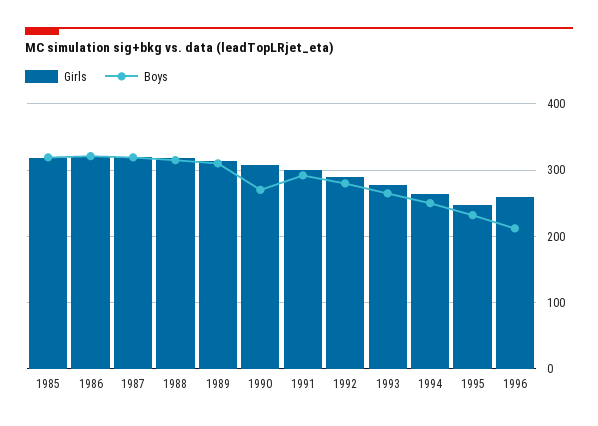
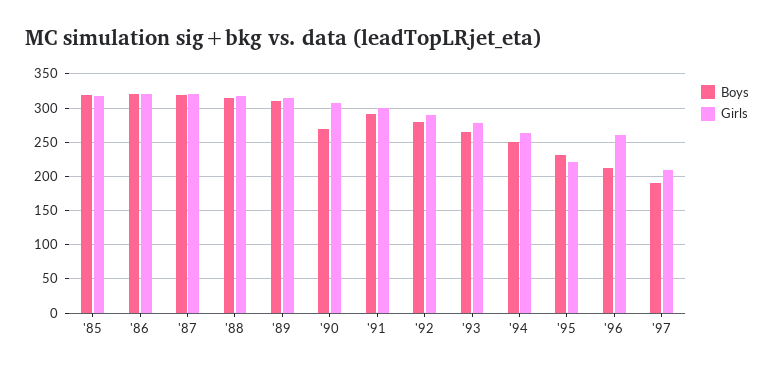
Girls, 1995: 250 -> 220
Boys, '97: none -> 190
Girls, '97: none -> 210

